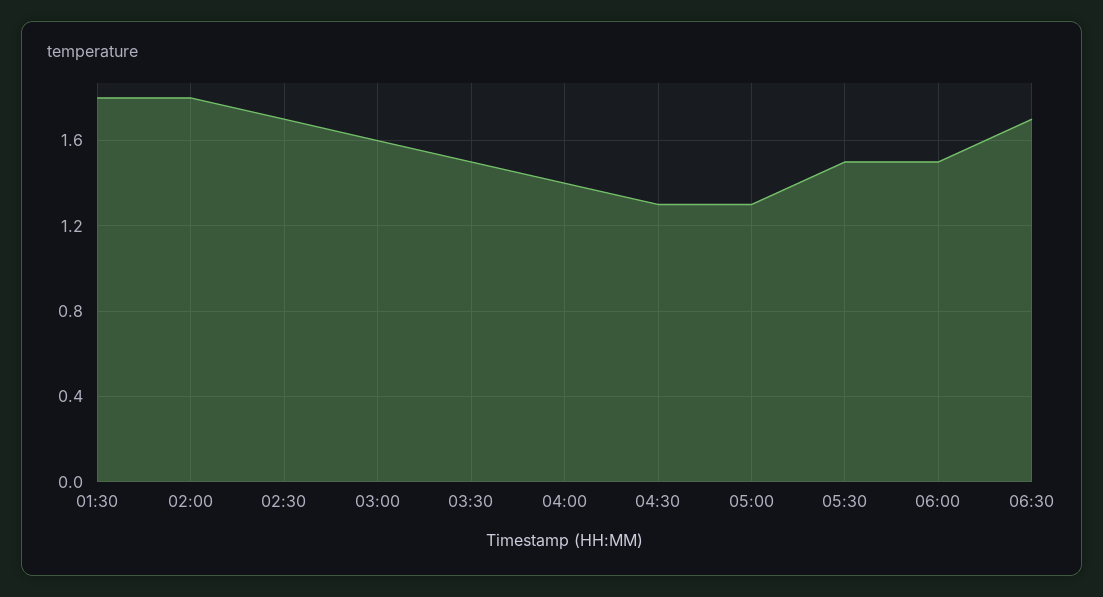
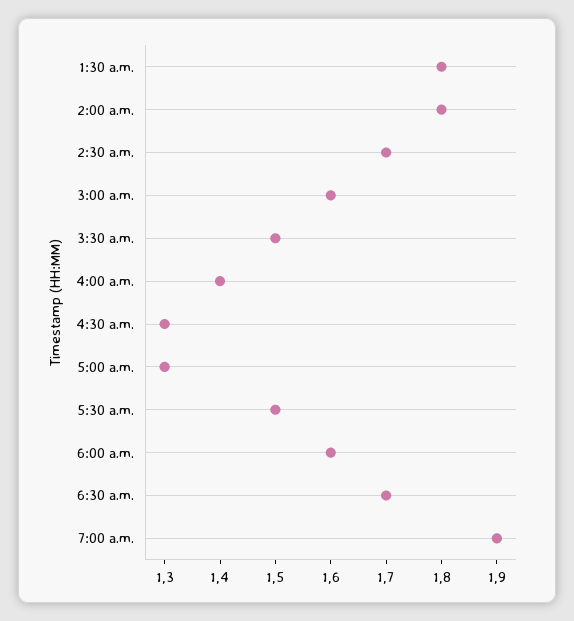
06:00: 1.5 -> 1.6
7:00 a.m.: none -> 1.9

